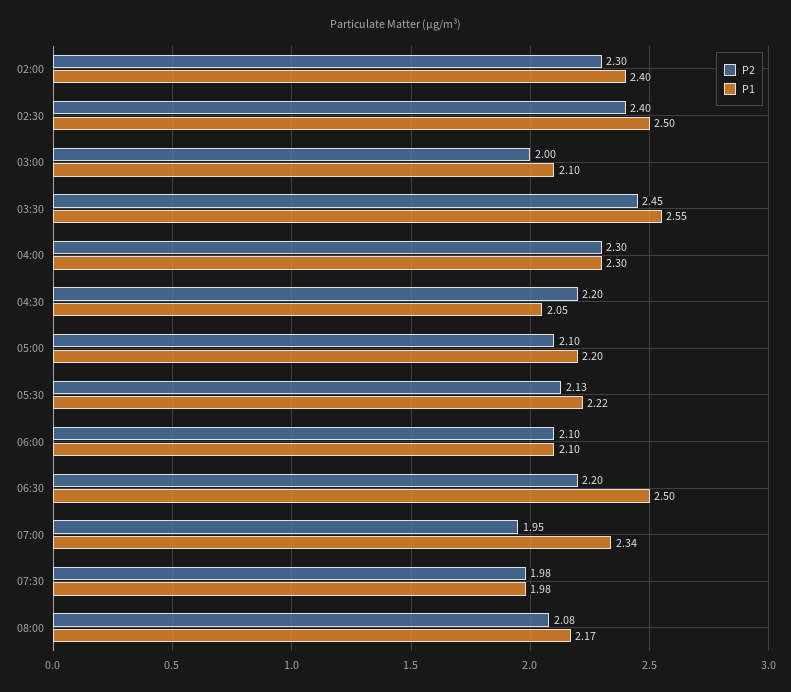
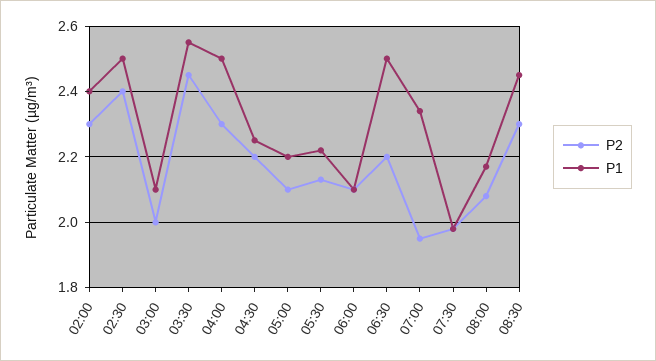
P1, 04:00: 2.3 -> 2.5
P1, 04:30: 2.05 -> 2.25
P2, 08:30: none -> 2.3
P1, 08:30: none -> 2.45

